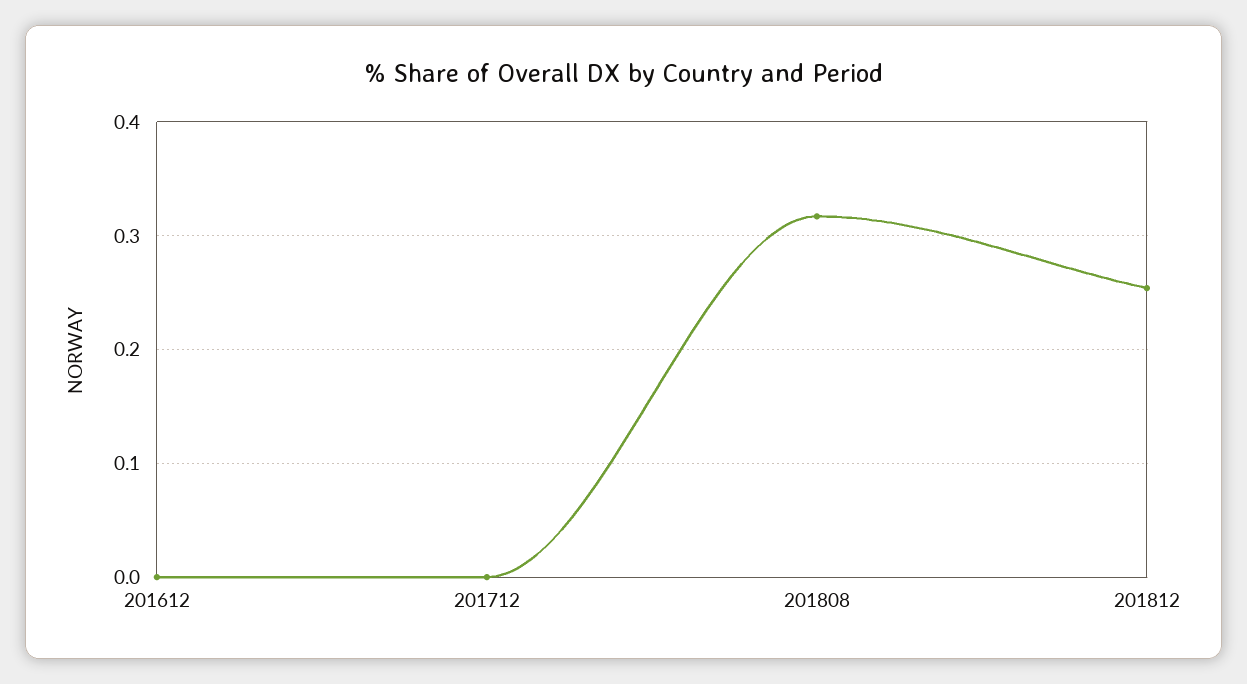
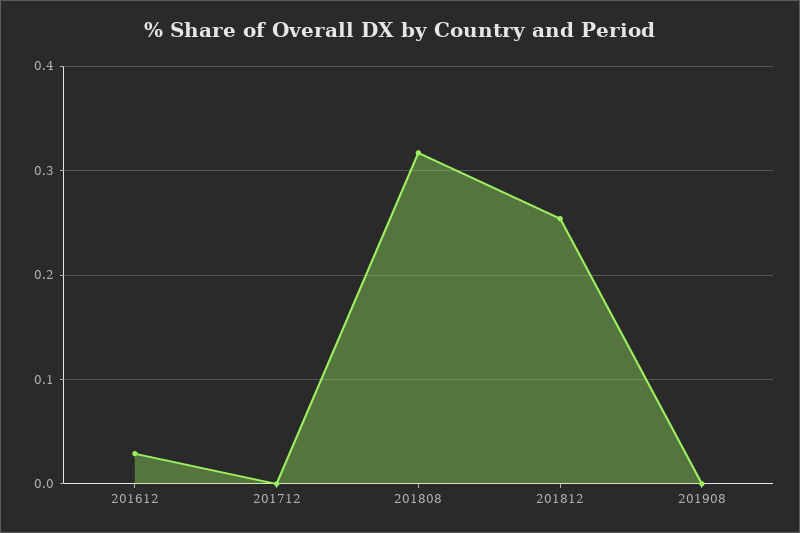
201612: 0 -> 0.03
201908: none -> 0

